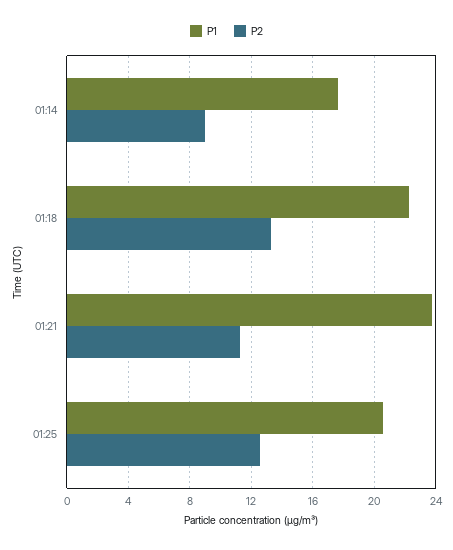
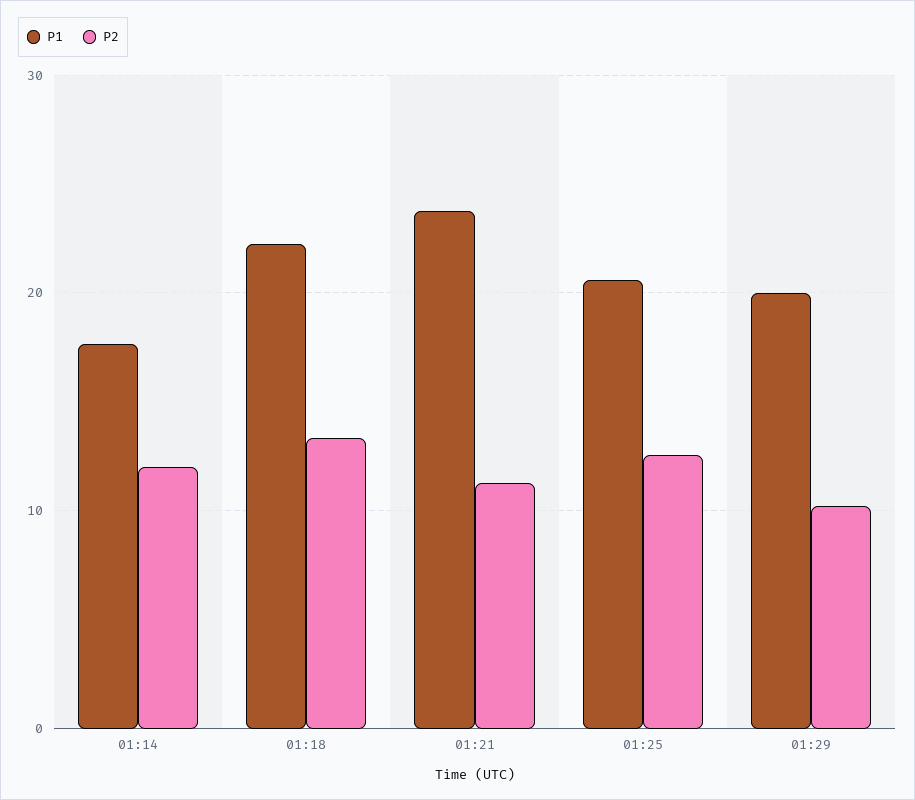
P2, 01:14: 9 -> 12
P1, 01:29: none -> 20
P2, 01:29: none -> 10

